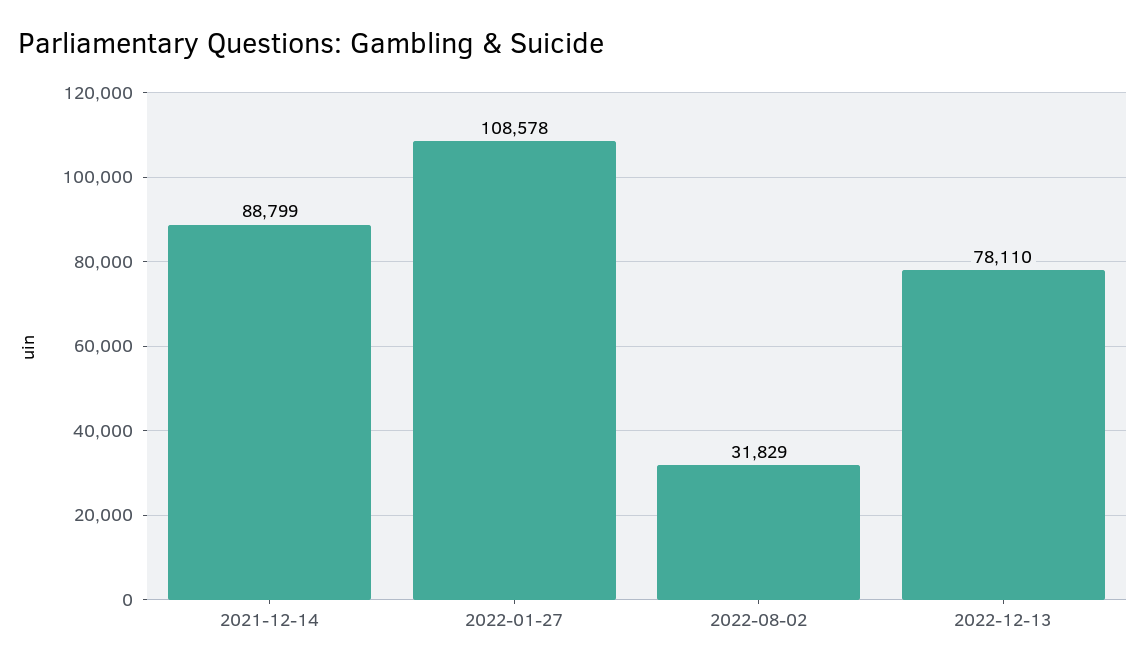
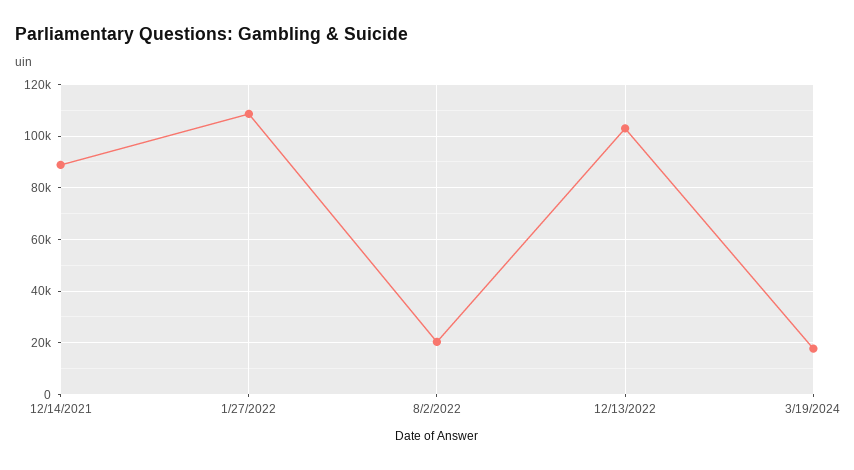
2022-08-02: 31829 -> 20000
2022-12-13: 78110 -> 102500
3/19/2024: none -> 17500

